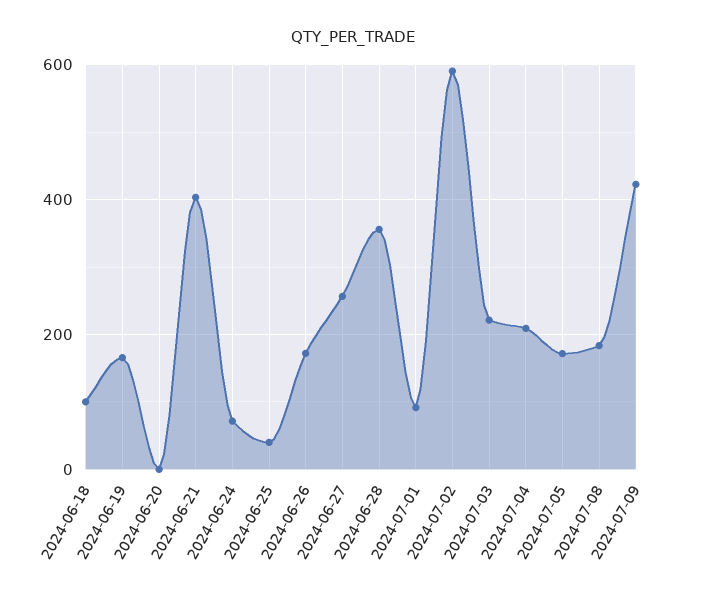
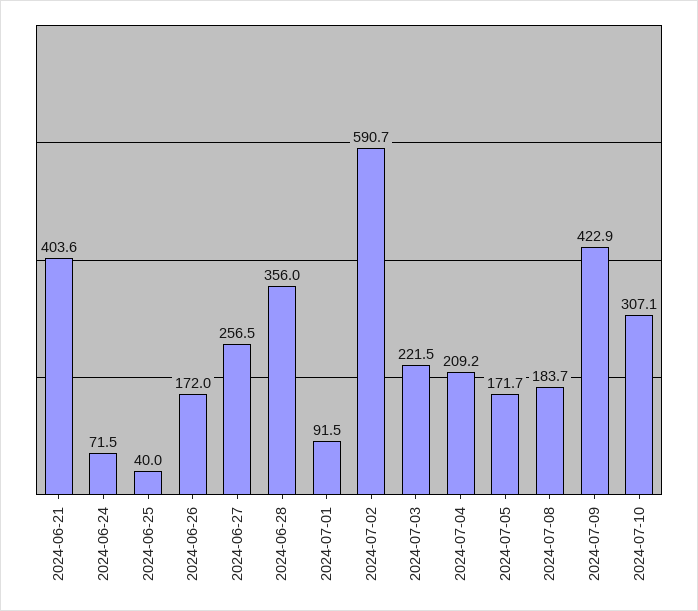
2024-06-18: 100 -> none
2024-06-19: 160 -> none
2024-06-20: 0 -> none
2024-07-10: none -> 307.1

